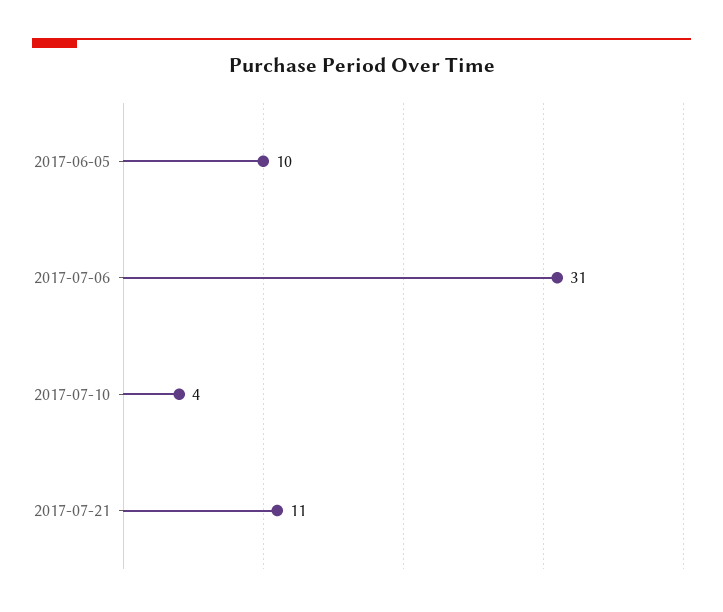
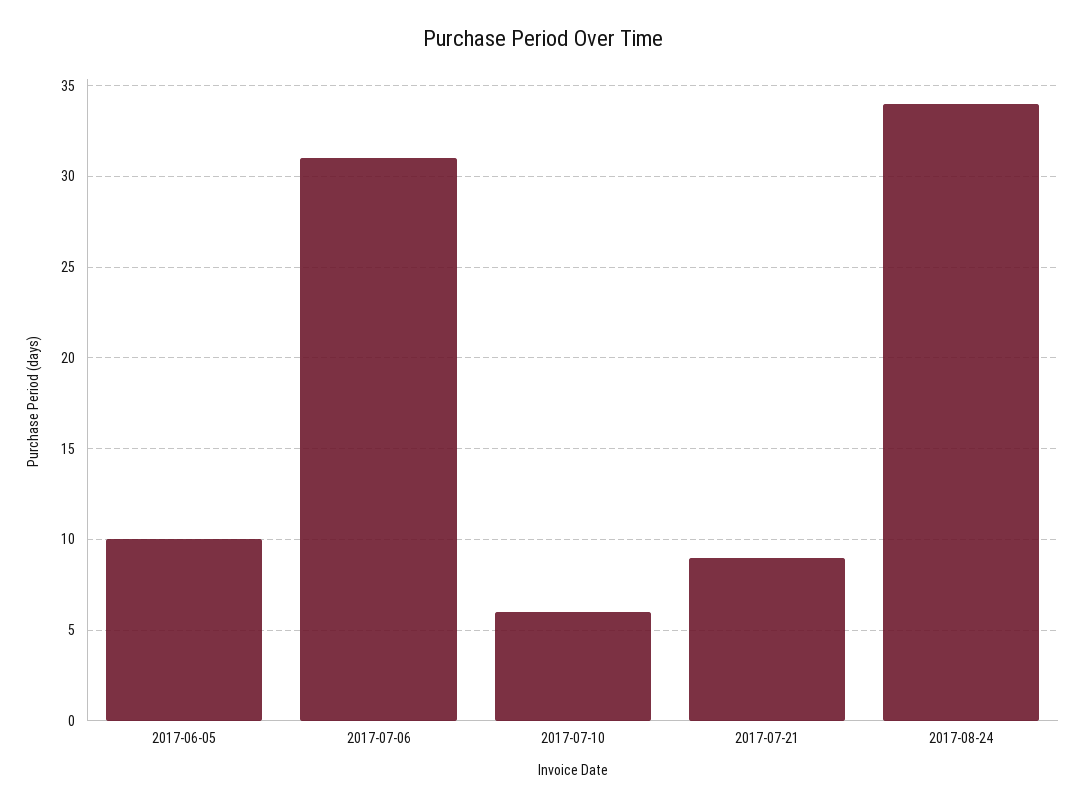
2017-07-10: 4 -> 6
2017-07-21: 11 -> 9
2017-08-24: none -> 34

